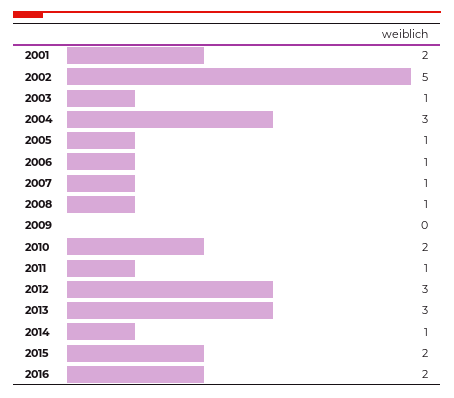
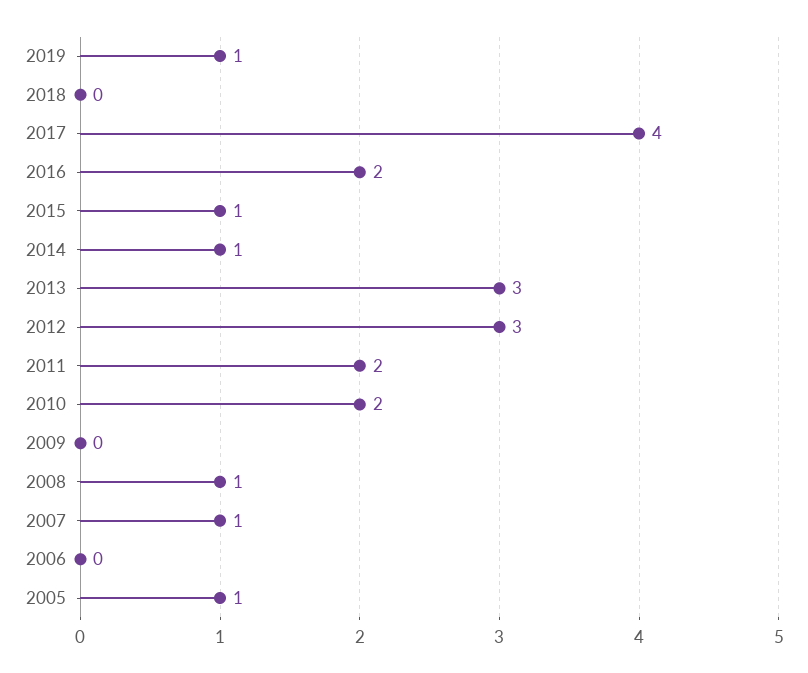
2001: 2 -> none
2002: 5 -> none
2003: 1 -> none
2004: 3 -> none
2006: 1 -> 0
2011: 1 -> 2
2015: 2 -> 1
2019: none -> 1
2018: none -> 0
2017: none -> 4

